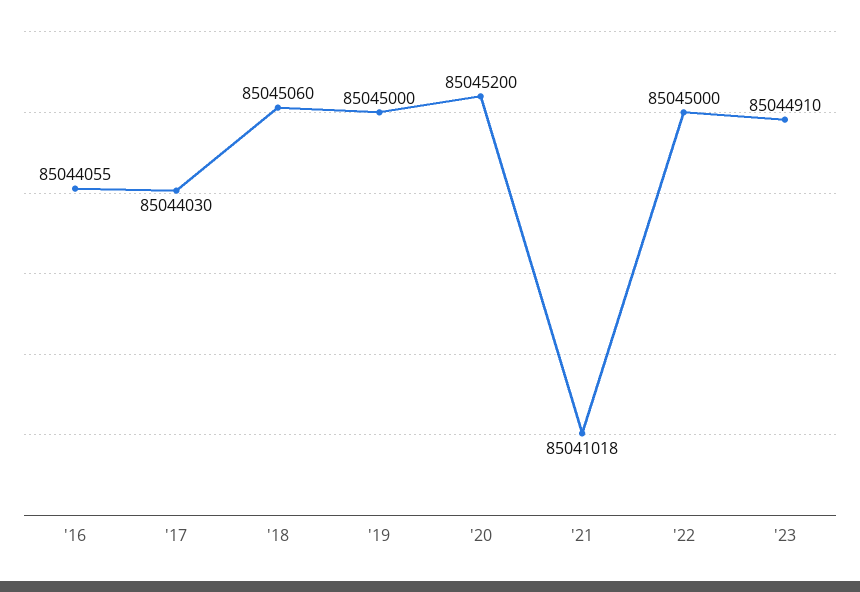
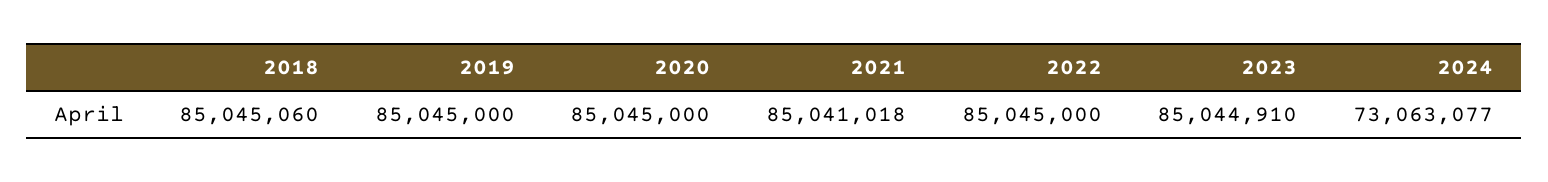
'16: 85044055 -> none
'17: 85044030 -> none
'20: 85045200 -> 85045000
2024: none -> 73063077

